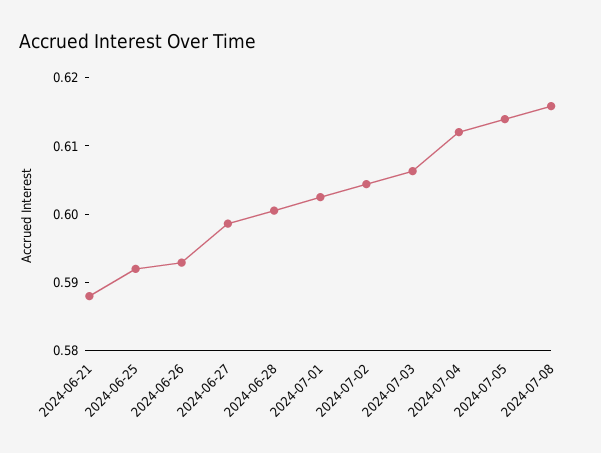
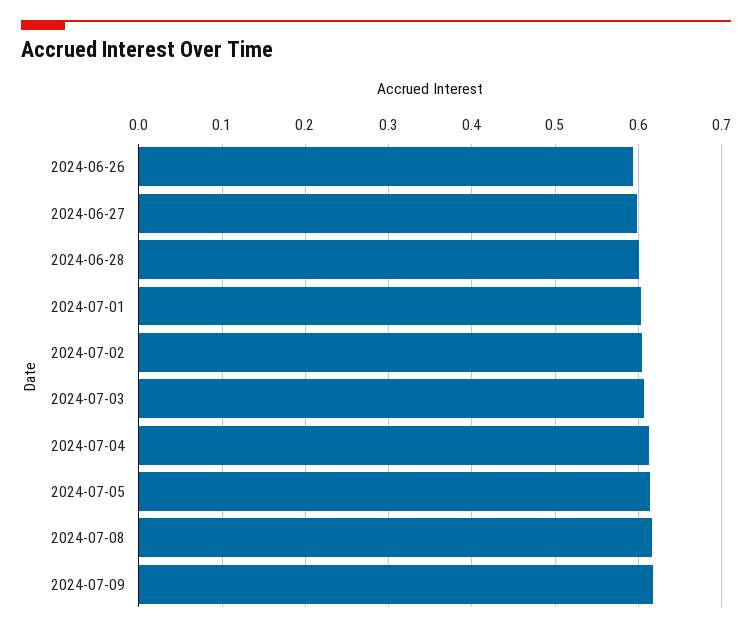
2024-06-21: 0.588 -> none
2024-06-25: 0.592 -> none
2024-07-09: none -> 0.62

